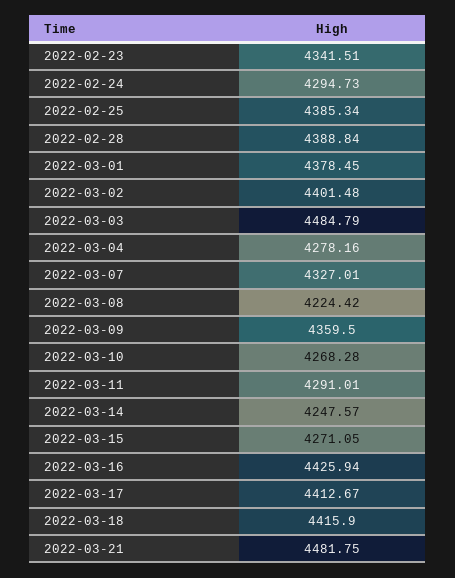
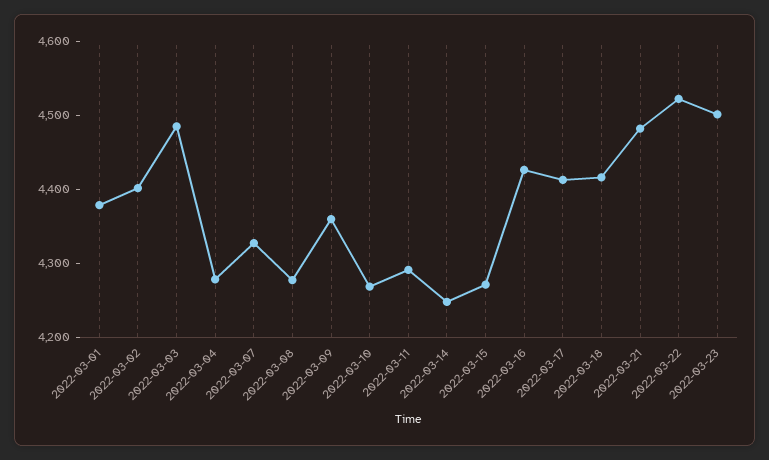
2022-02-23: 4341.51 -> none
2022-02-24: 4294.73 -> none
2022-02-25: 4385.34 -> none
2022-02-28: 4388.84 -> none
2022-03-08: 4224.42 -> 4280
2022-03-22: none -> 4520
2022-03-23: none -> 4500

